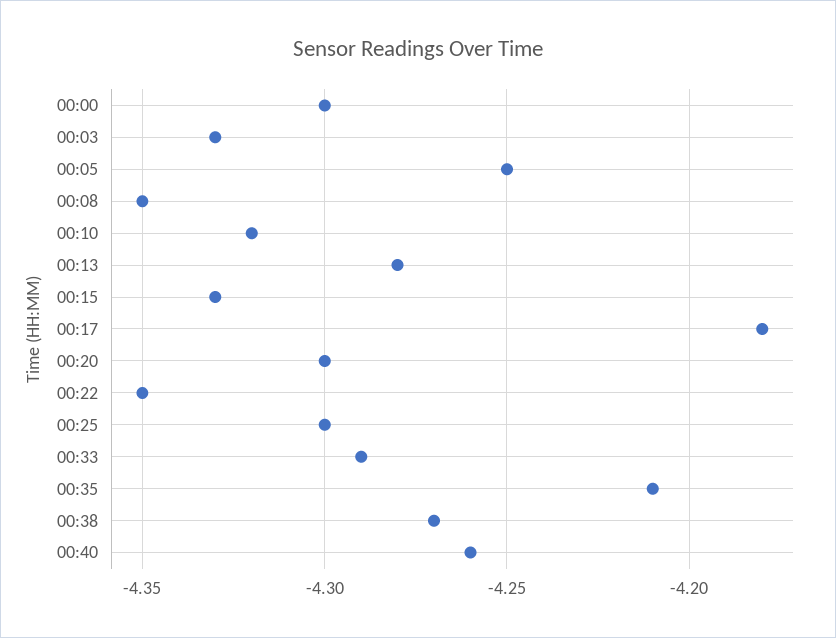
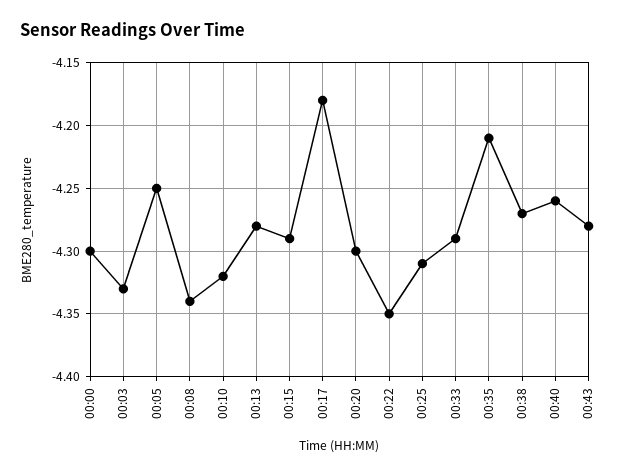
00:08: -4.35 -> -4.34
00:15: -4.33 -> -4.29
00:25: -4.3 -> -4.31
00:43: none -> -4.28

